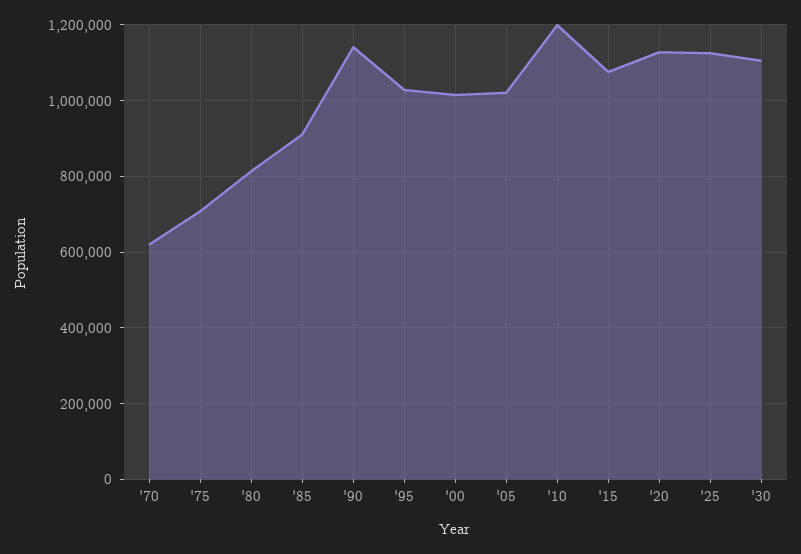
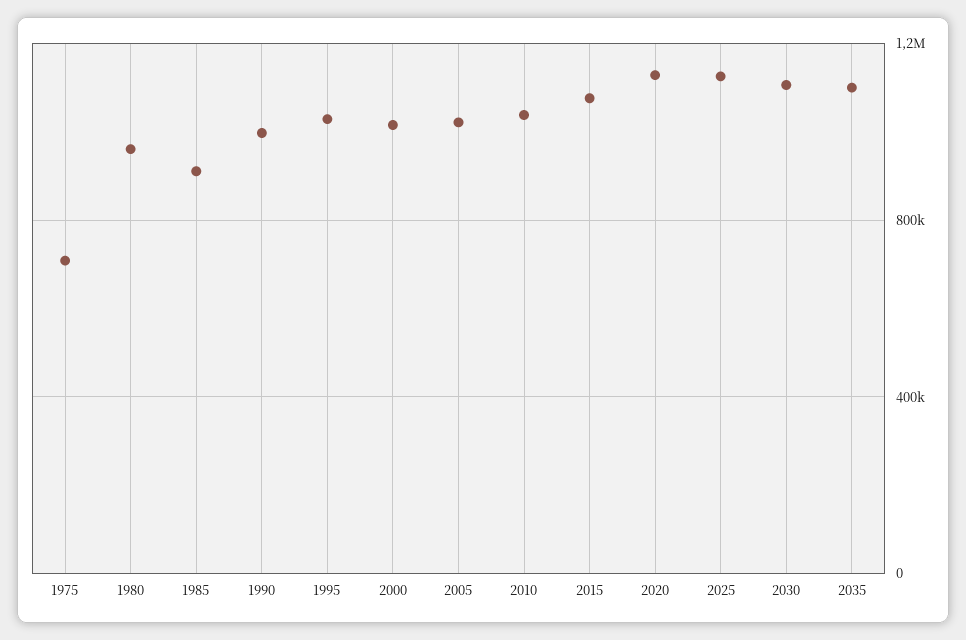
'70: 620000 -> none
'80: 820000 -> 950000
'90: 1140000 -> 1000000
'10: 1200000 -> 1050000
2035: none -> 1100000

